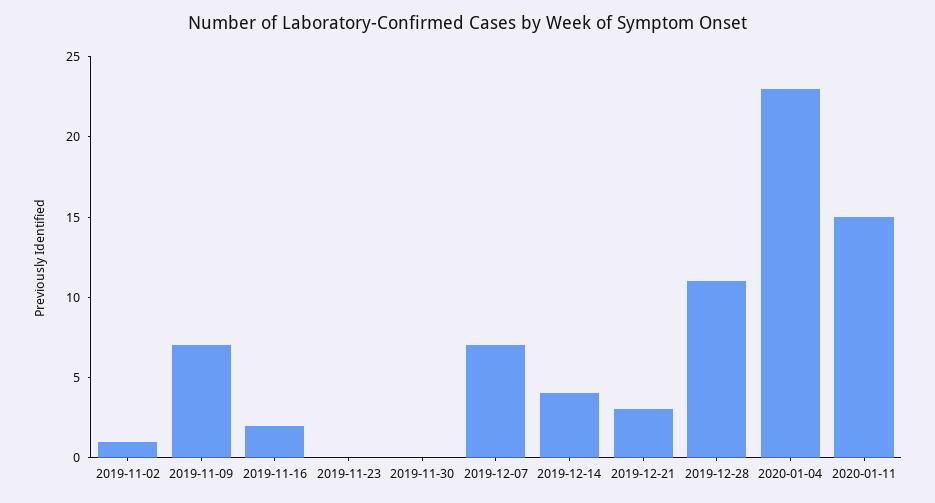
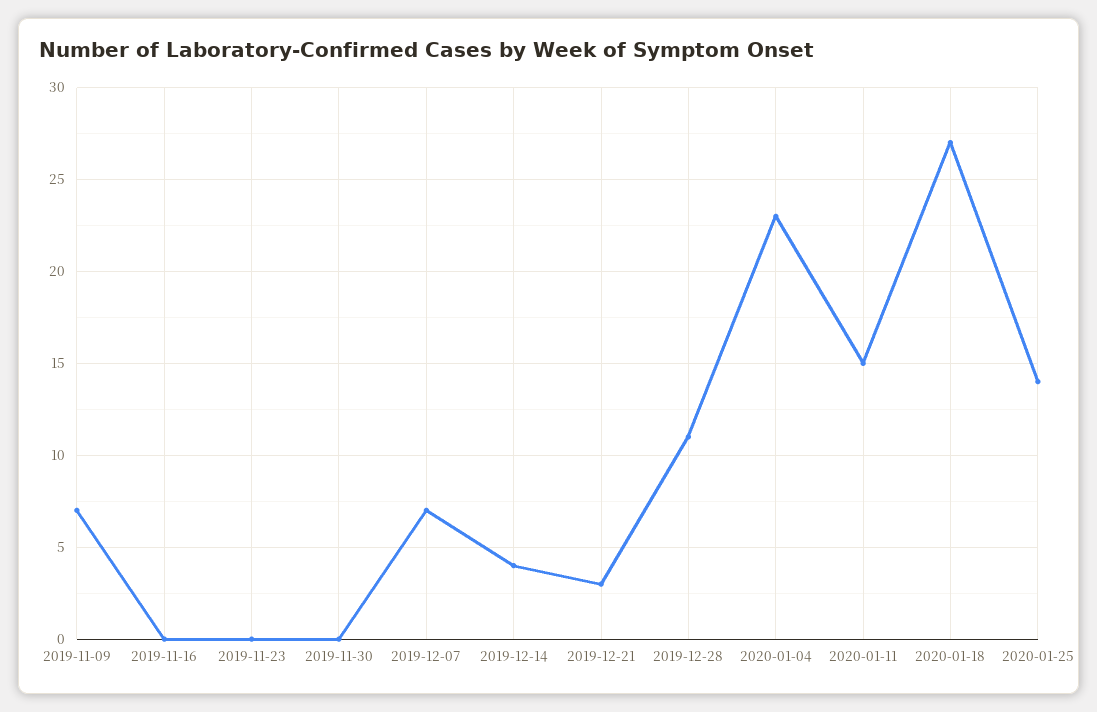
2019-11-02: 1 -> none
2019-11-16: 2 -> 0
2020-01-18: none -> 27
2020-01-25: none -> 14

